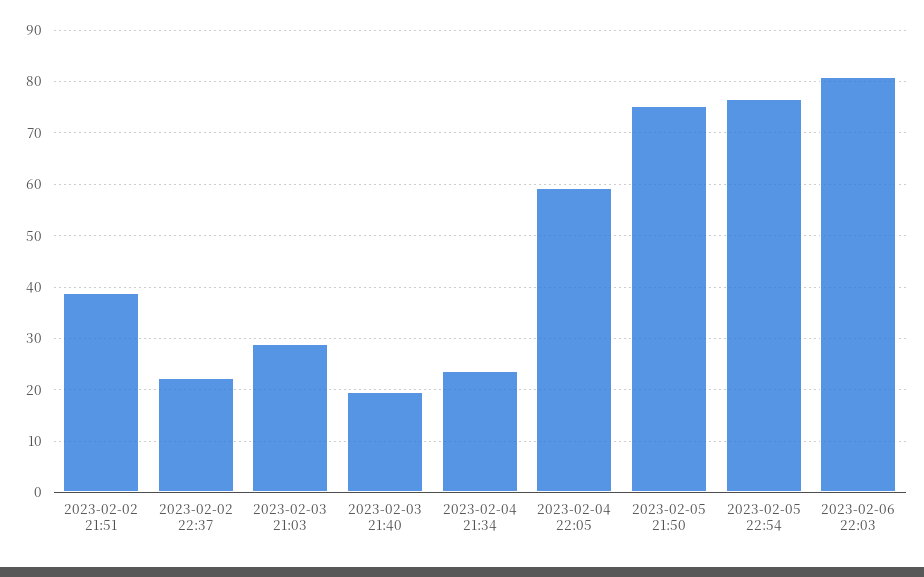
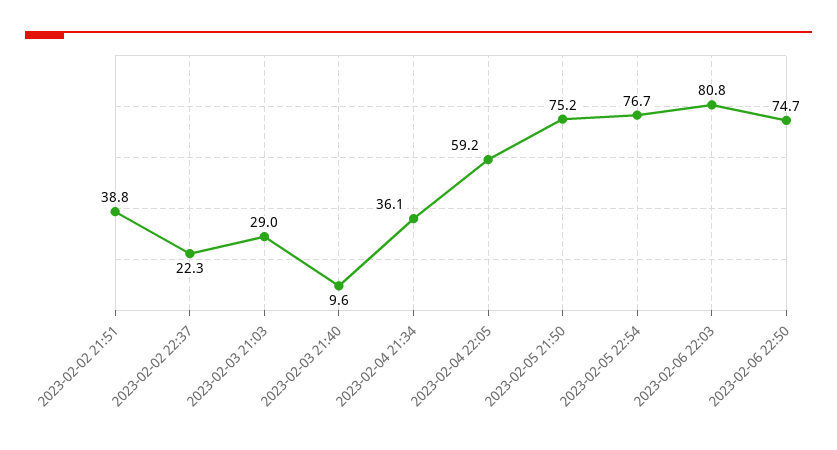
2023-02-03 21:40: 20 -> 9.6
2023-02-04 21:34: 24 -> 36.1
2023-02-06 22:50: none -> 74.7

